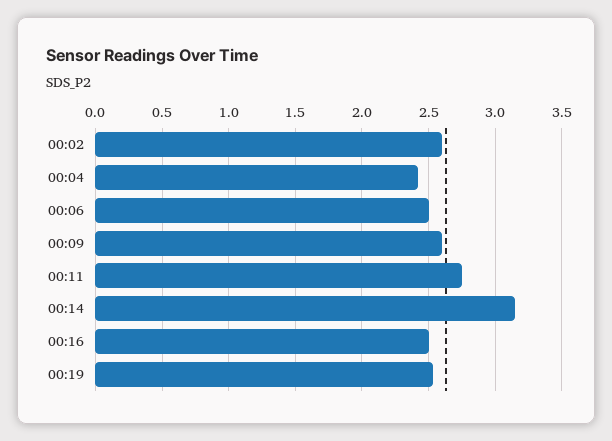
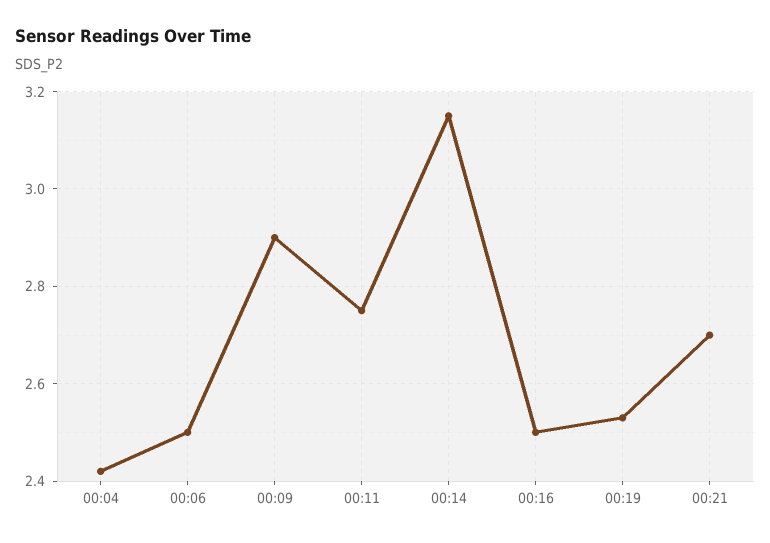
00:02: 2.6 -> none
00:09: 2.6 -> 2.9
00:21: none -> 2.7

